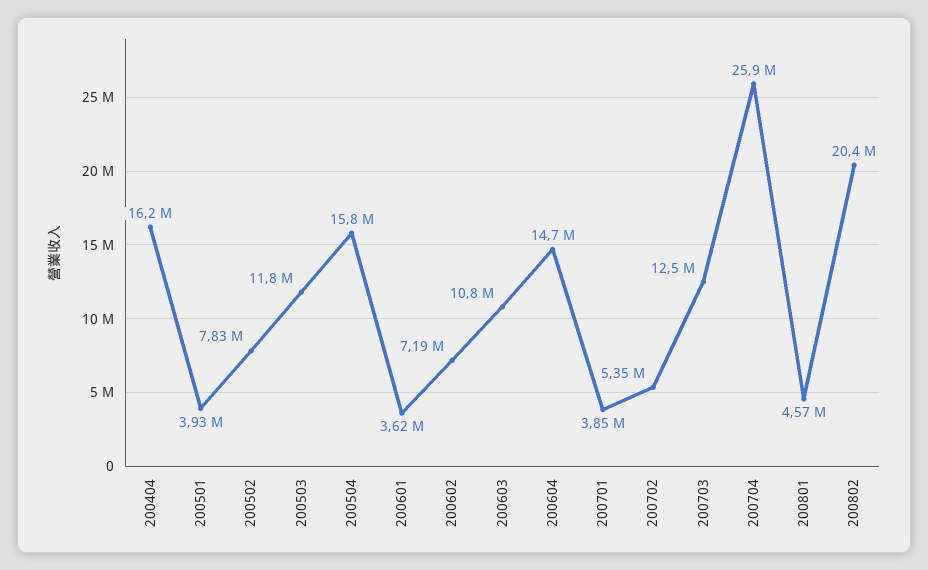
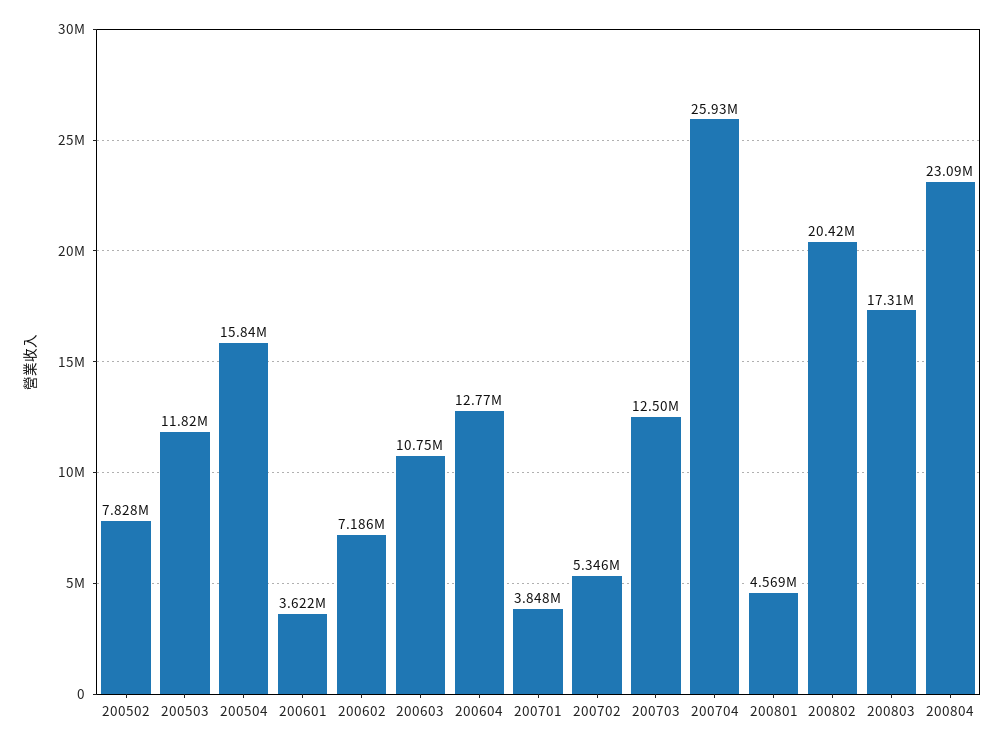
200404: 16200000 -> none
200501: 3930000 -> none
200604: 14700000 -> 12770000
200803: none -> 17310000
200804: none -> 23090000

